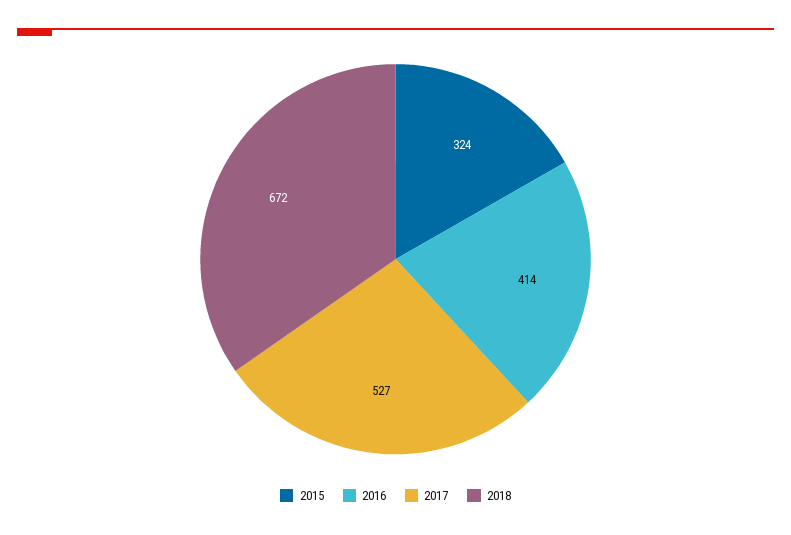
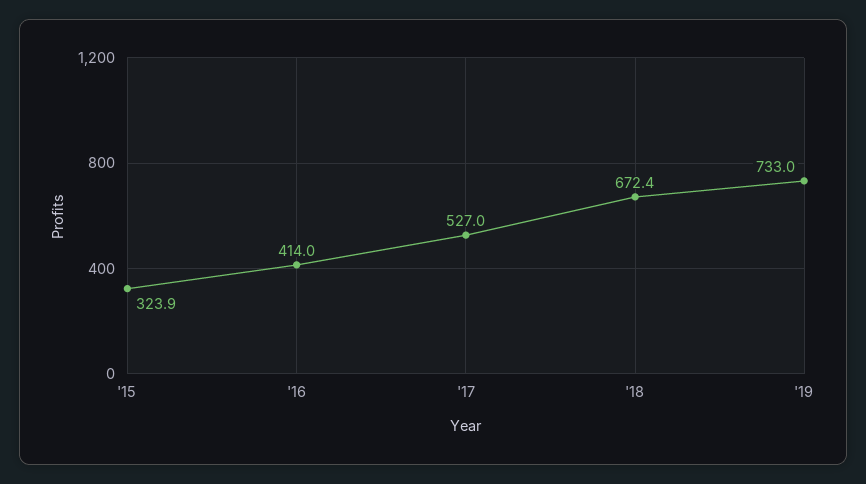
'19: none -> 733

